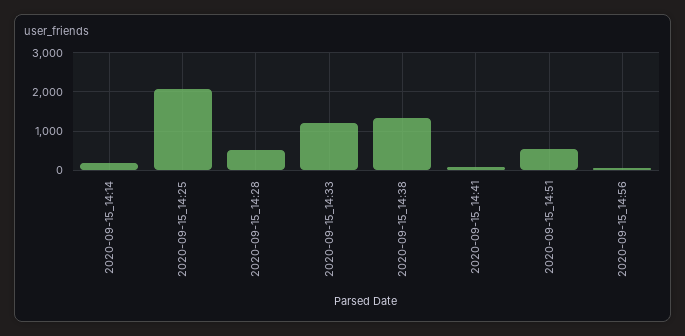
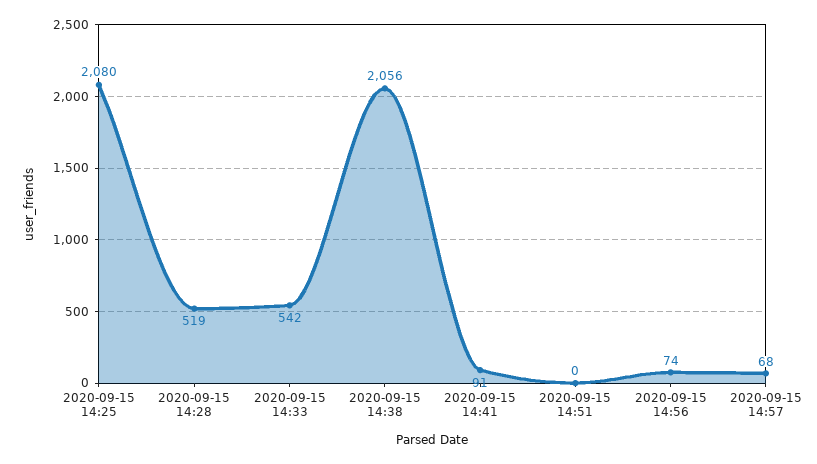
2020-09-15_14:14: 200 -> none
2020-09-15_14:33: 1200 -> 542
2020-09-15_14:38: 1400 -> 2056
2020-09-15_14:51: 600 -> 0
2020-09-15 14:57: none -> 68

